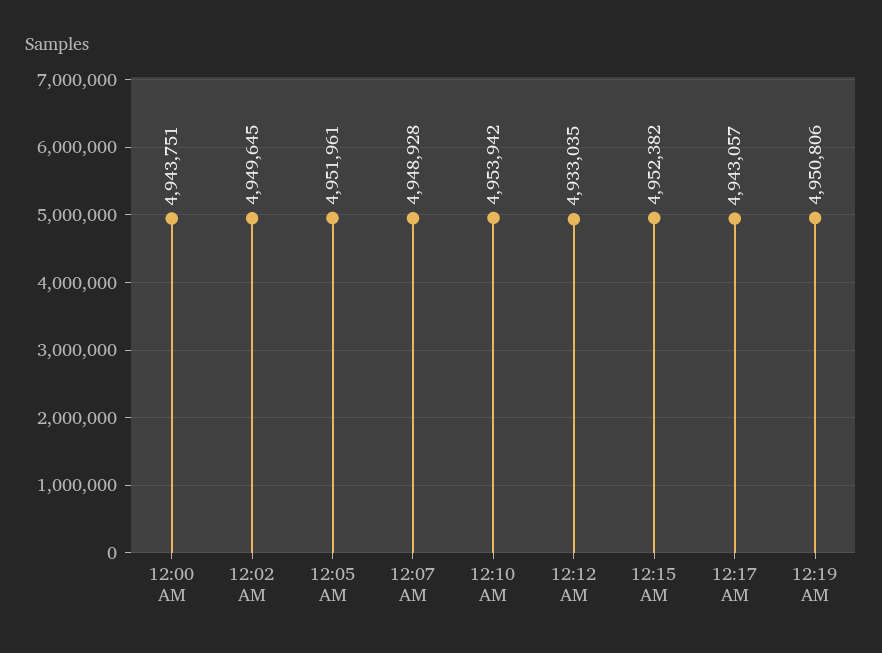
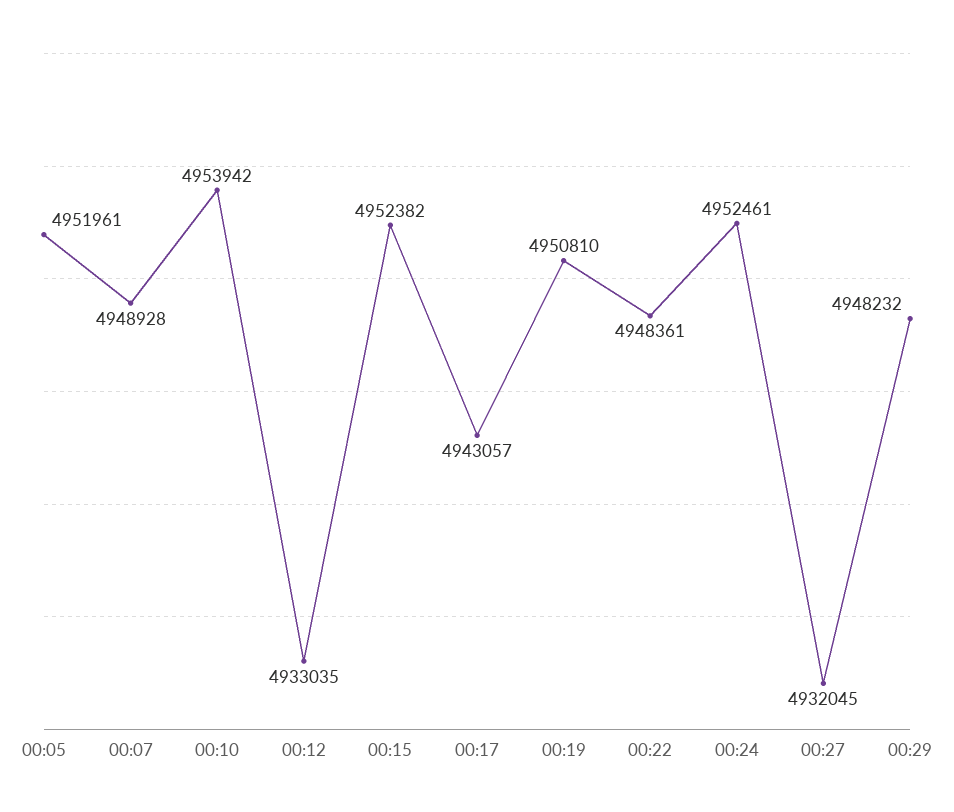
12:00 AM: 4943751 -> none
12:02 AM: 4949645 -> none
12:19 AM: 4950806 -> 4950810
00:22: none -> 4948361
00:24: none -> 4952461
00:27: none -> 4932045
00:29: none -> 4948232

